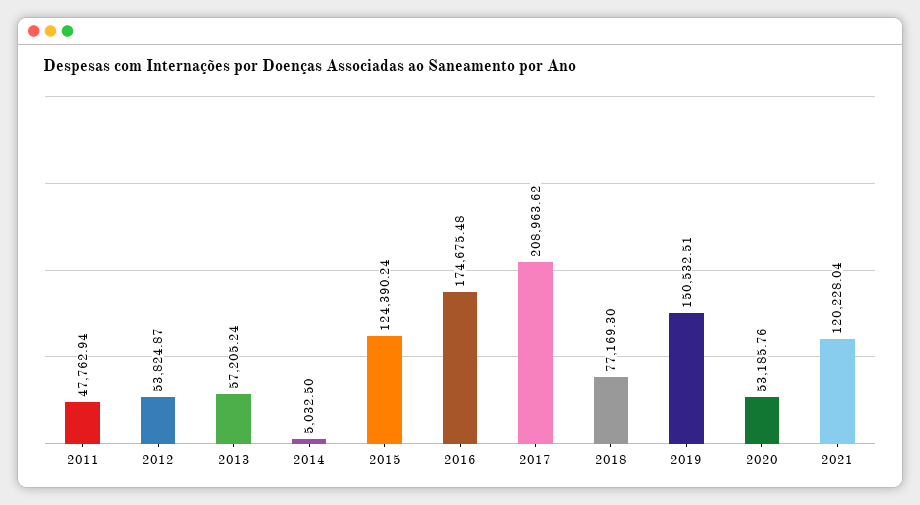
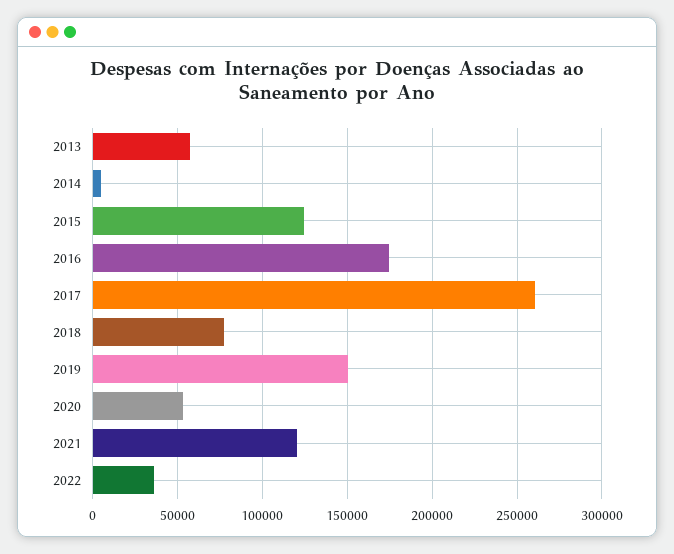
2011: 47762.94 -> none
2012: 53824.87 -> none
2017: 208963.62 -> 260000
2022: none -> 35000

